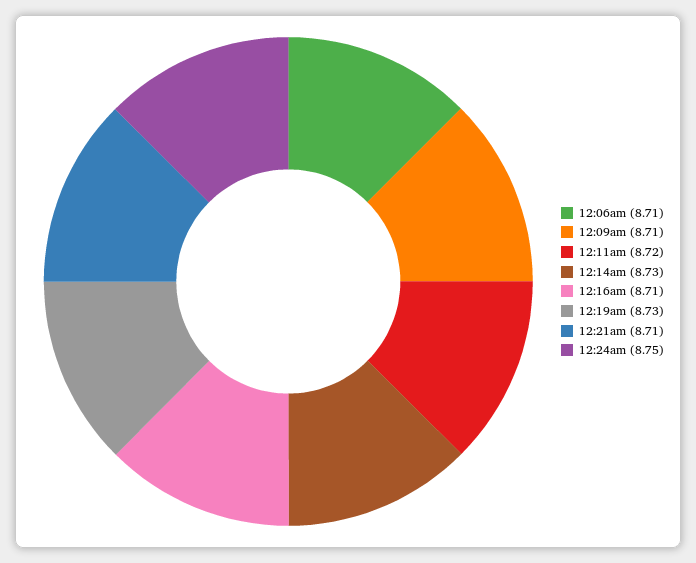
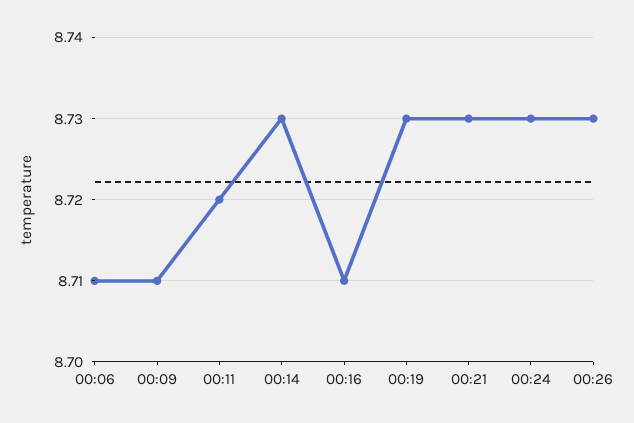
12:21am: 8.71 -> 8.73
12:24am: 8.75 -> 8.73
00:26: none -> 8.73

